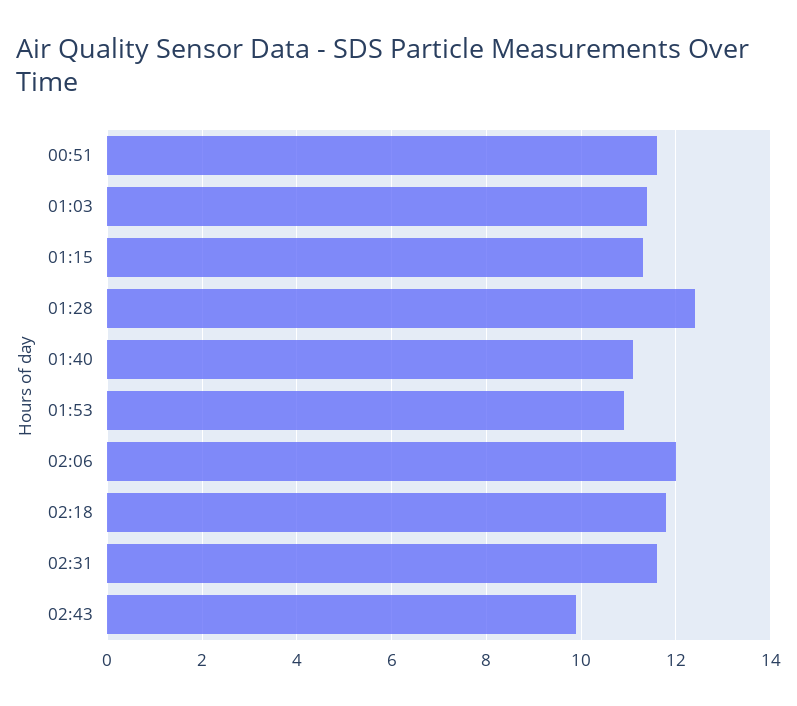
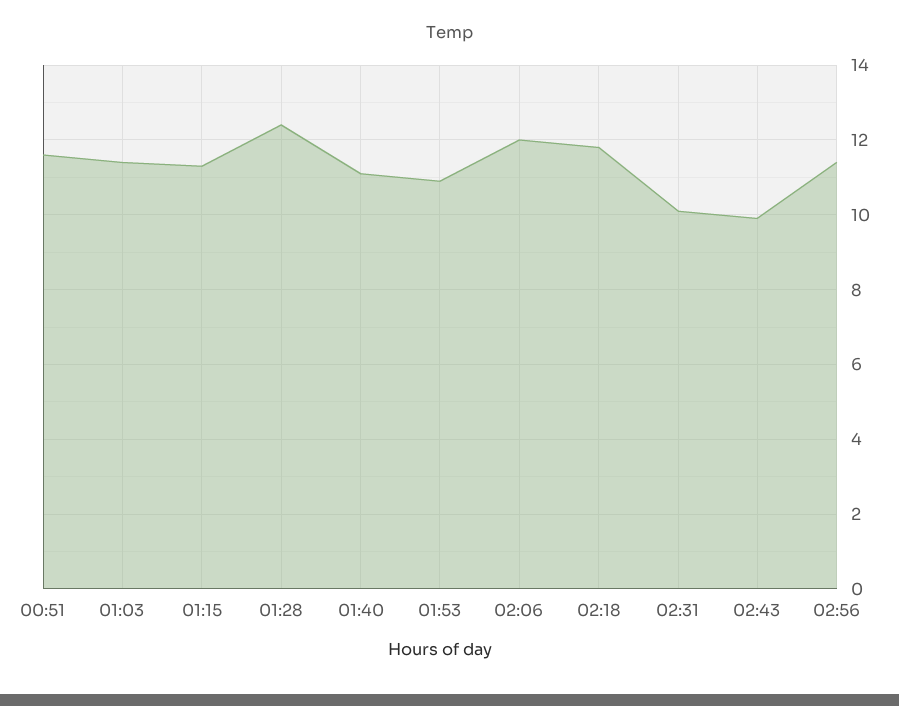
02:31: 11.5 -> 10
02:56: none -> 11.5

